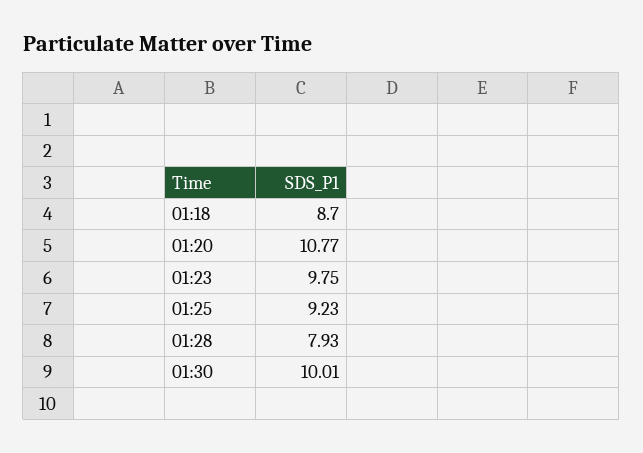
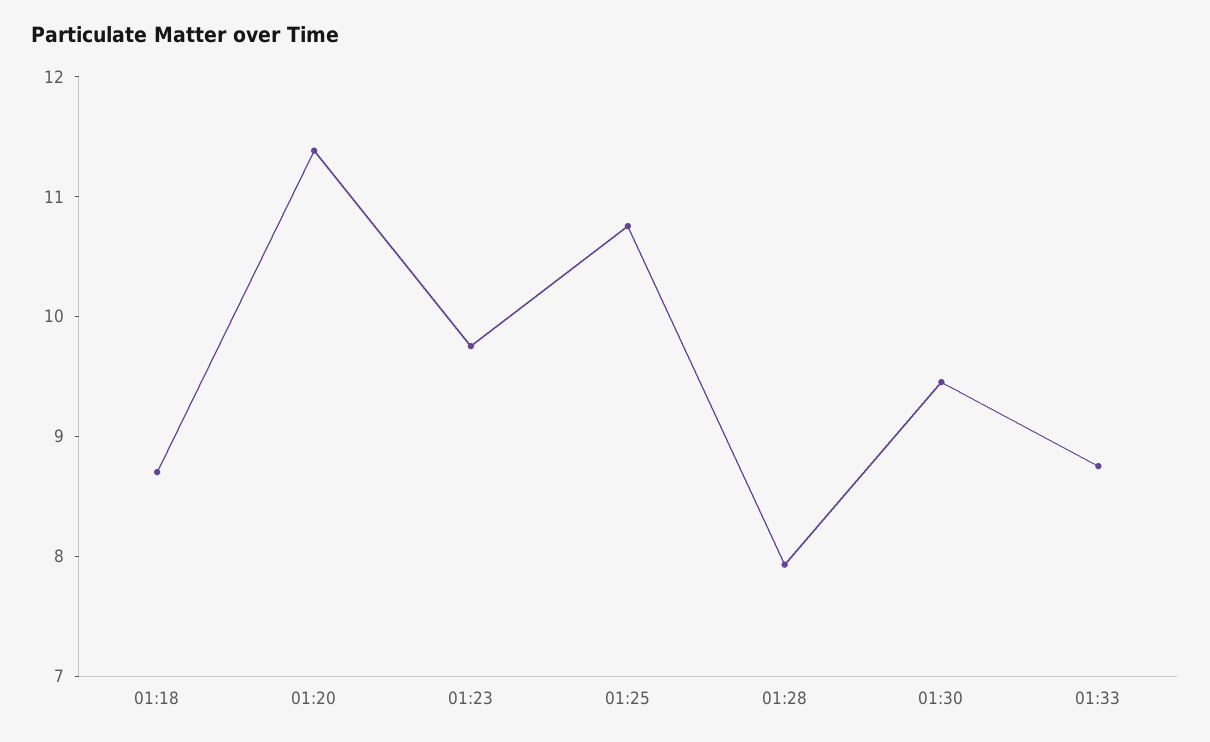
01:20: 10.77 -> 11.4
01:25: 9.23 -> 10.8
01:30: 10.01 -> 9.4
01:33: none -> 8.8

